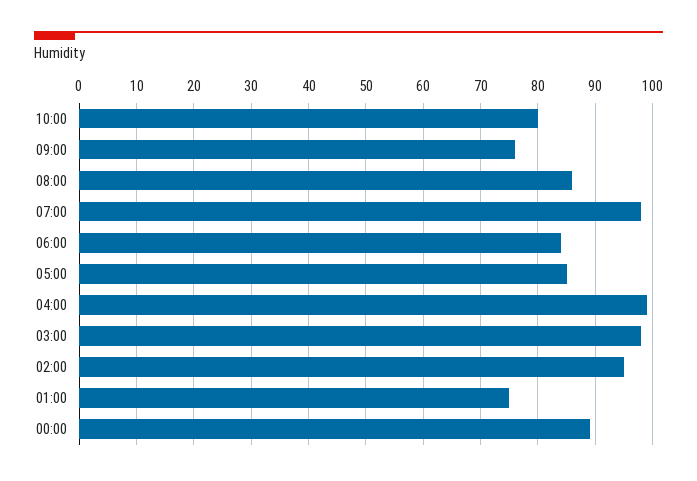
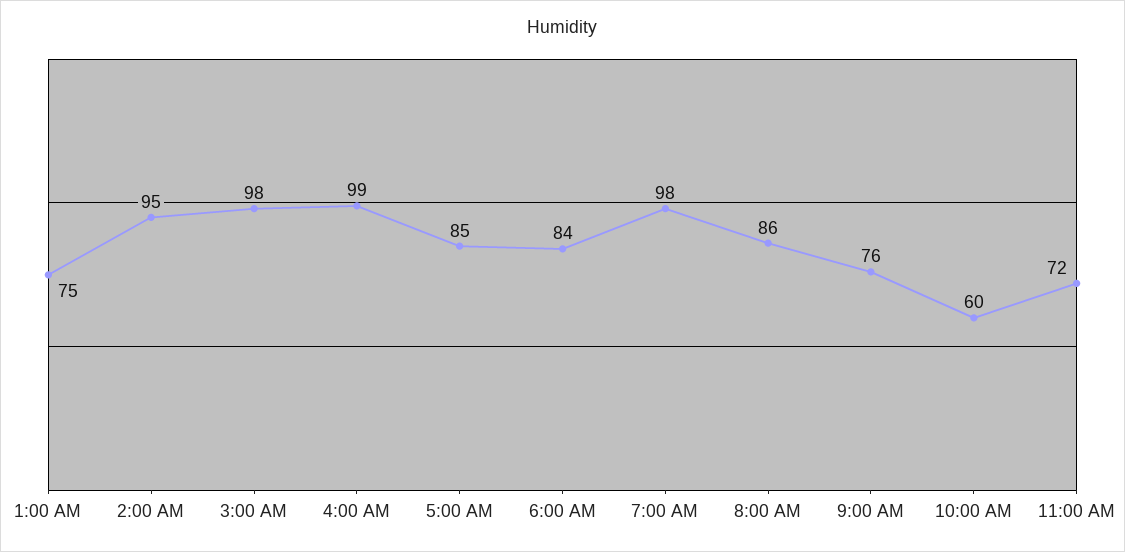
10:00: 80 -> 60
00:00: 90 -> none
11:00 AM: none -> 72

